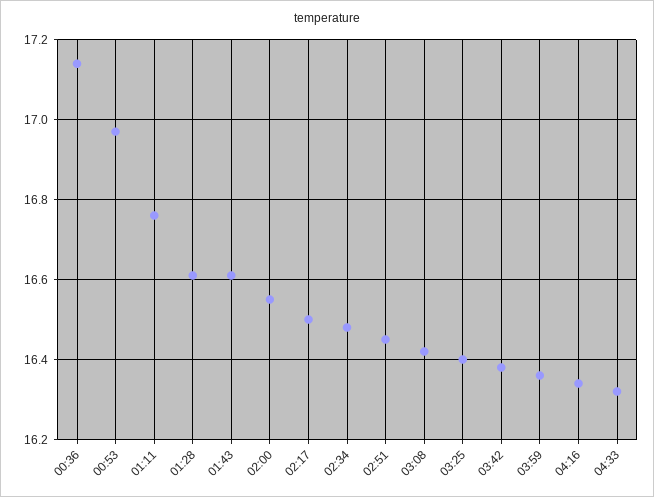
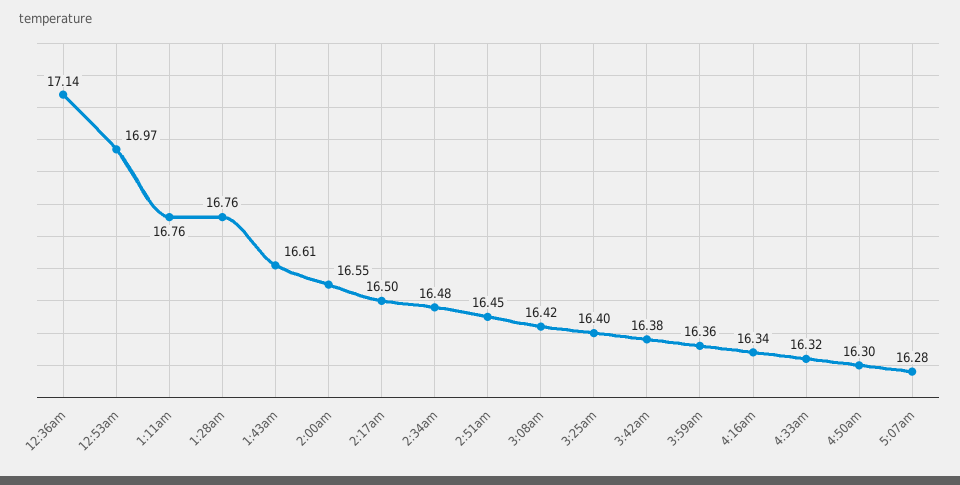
01:28: 16.6 -> 16.76
4:50am: none -> 16.3
5:07am: none -> 16.28

